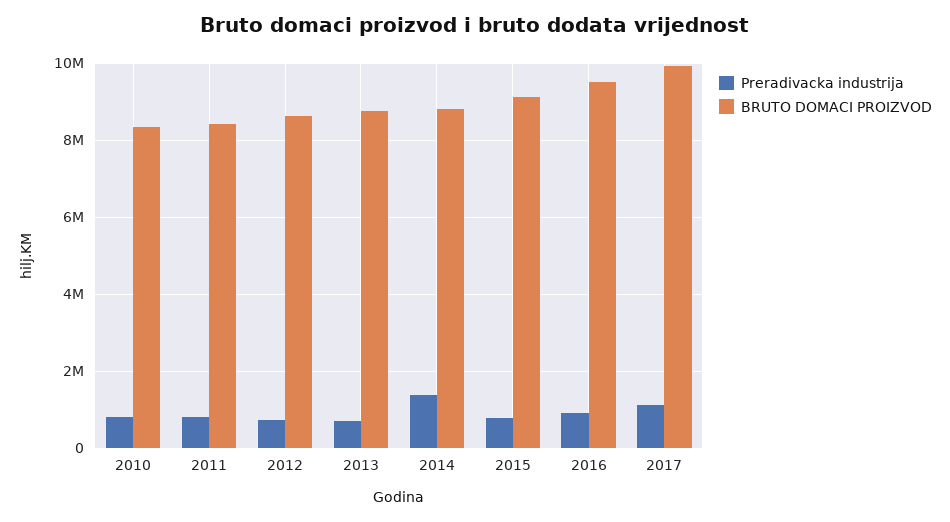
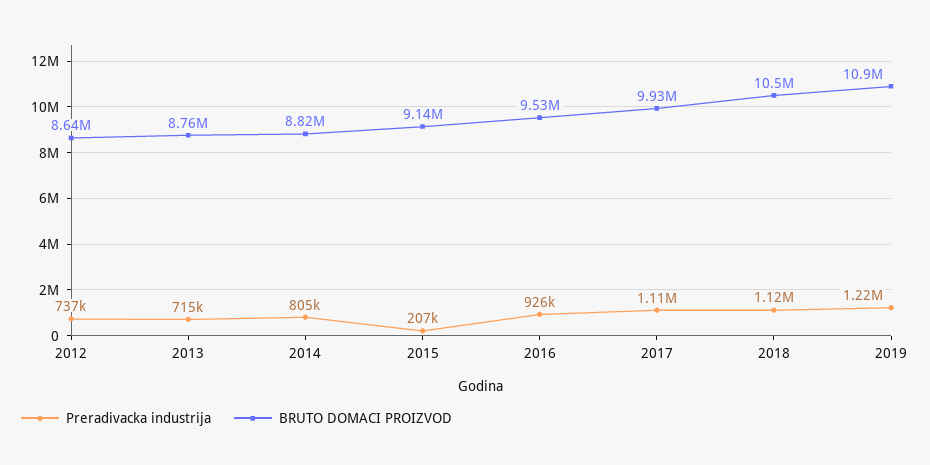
Preradivacka industrija, 2010: 800000 -> none
BRUTO DOMACI PROIZVOD, 2010: 8400000 -> none
Preradivacka industrija, 2011: 800000 -> none
BRUTO DOMACI PROIZVOD, 2011: 8400000 -> none
Preradivacka industrija, 2014: 1400000 -> 805000
Preradivacka industrija, 2015: 800000 -> 207000
Preradivacka industrija, 2018: none -> 1120000
BRUTO DOMACI PROIZVOD, 2018: none -> 10500000
Preradivacka industrija, 2019: none -> 1220000
BRUTO DOMACI PROIZVOD, 2019: none -> 10900000

